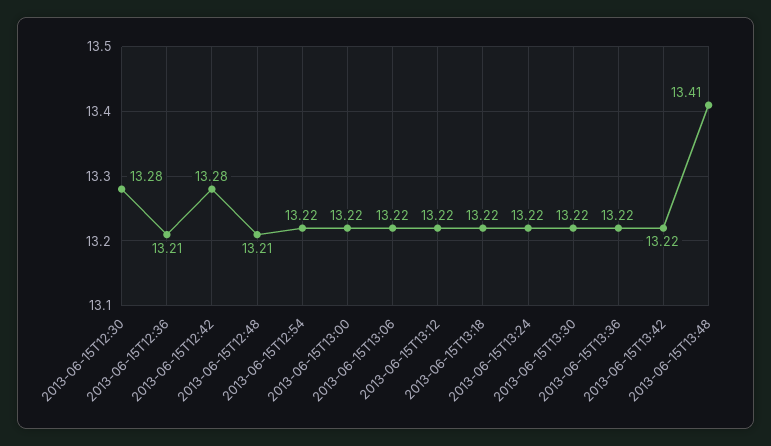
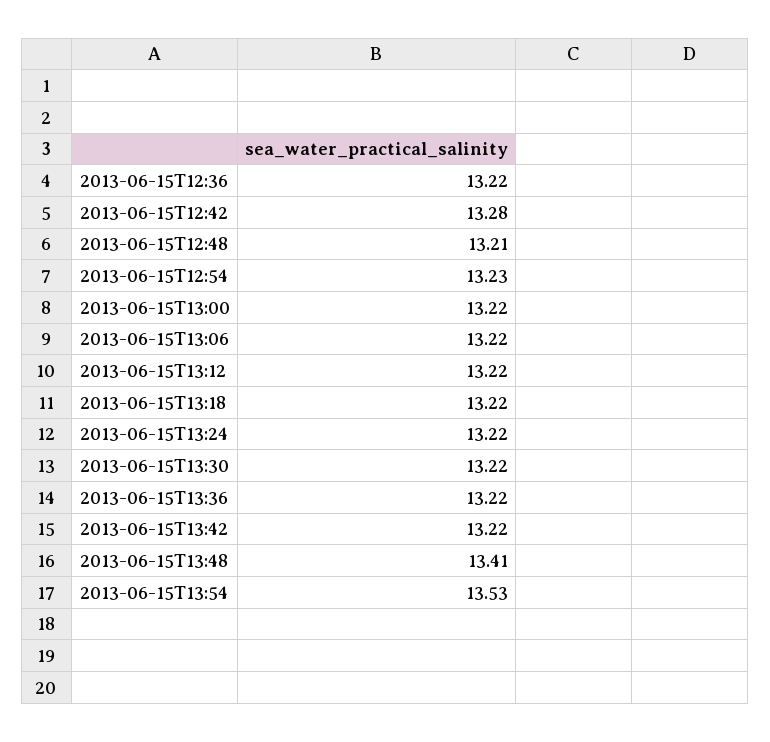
2013-06-15T12:30: 13.28 -> none
2013-06-15T12:36: 13.21 -> 13.22
2013-06-15T12:54: 13.22 -> 13.23
2013-06-15T13:54: none -> 13.53

